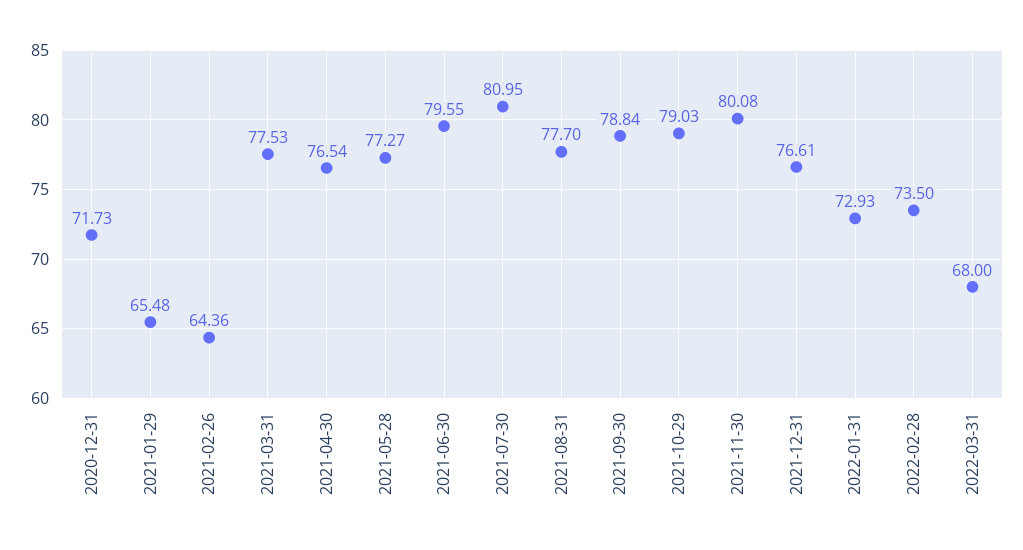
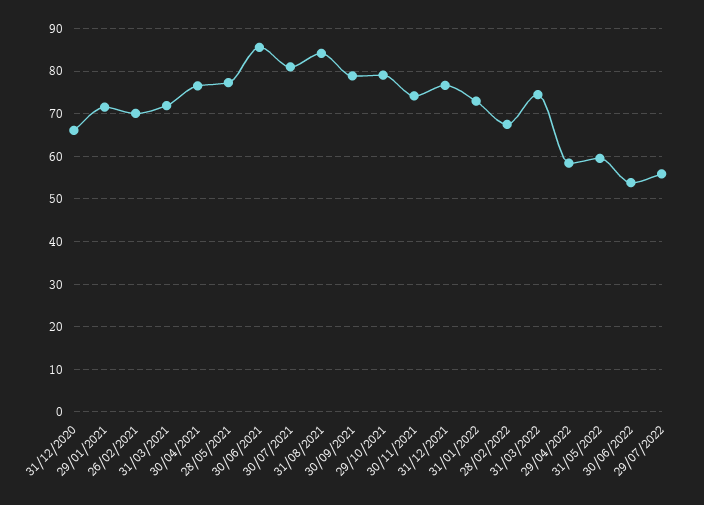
2020-12-31: 71.73 -> 66
2021-01-29: 65.48 -> 72
2021-02-26: 64.36 -> 70
2021-03-31: 77.53 -> 72
2021-06-30: 79.55 -> 86
2021-08-31: 77.7 -> 84
2021-11-30: 80.08 -> 74
2022-02-28: 73.5 -> 68
2022-03-31: 68 -> 74
29/04/2022: none -> 58
31/05/2022: none -> 60
30/06/2022: none -> 54
29/07/2022: none -> 56

